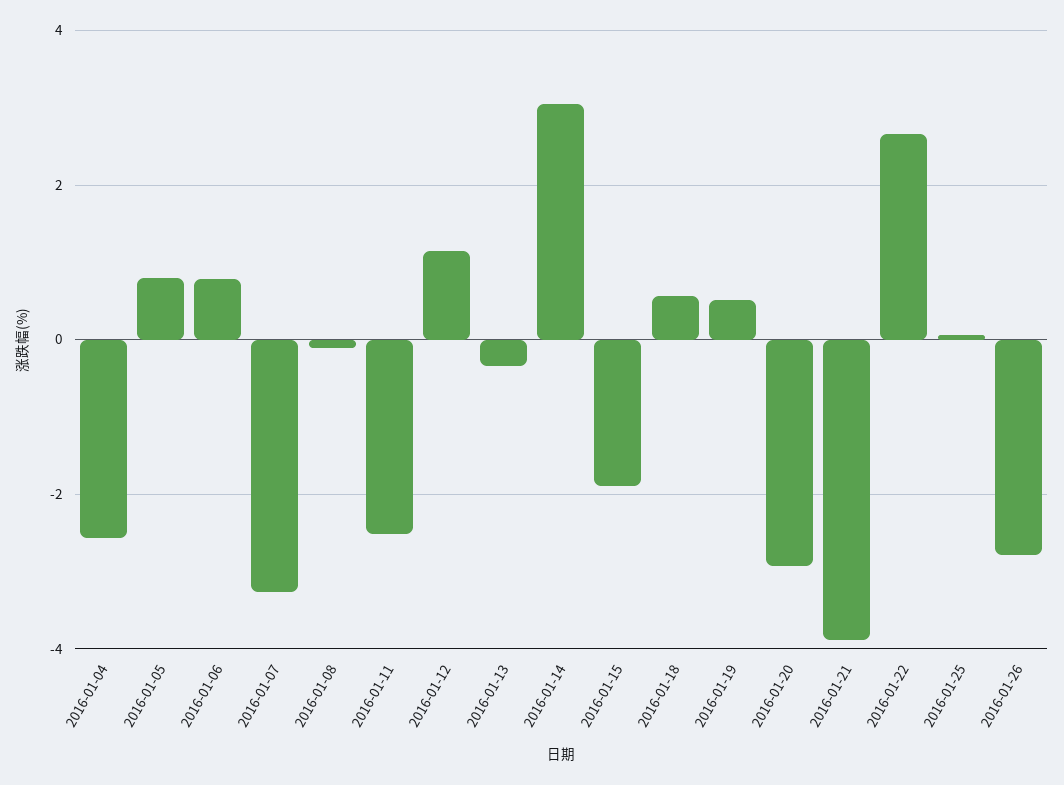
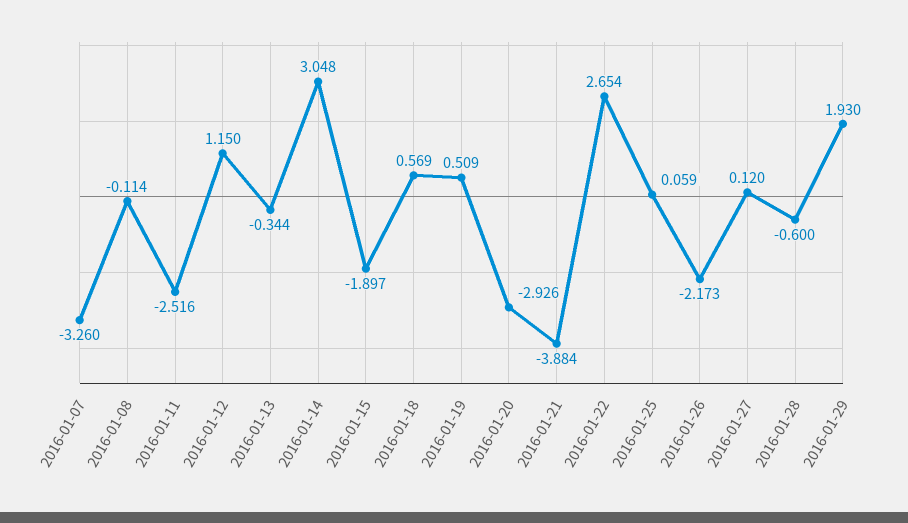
2016-01-04: -2.6 -> none
2016-01-05: 0.8 -> none
2016-01-06: 0.8 -> none
2016-01-26: -2.8 -> -2.173
2016-01-27: none -> 0.12
2016-01-28: none -> -0.6
2016-01-29: none -> 1.93

